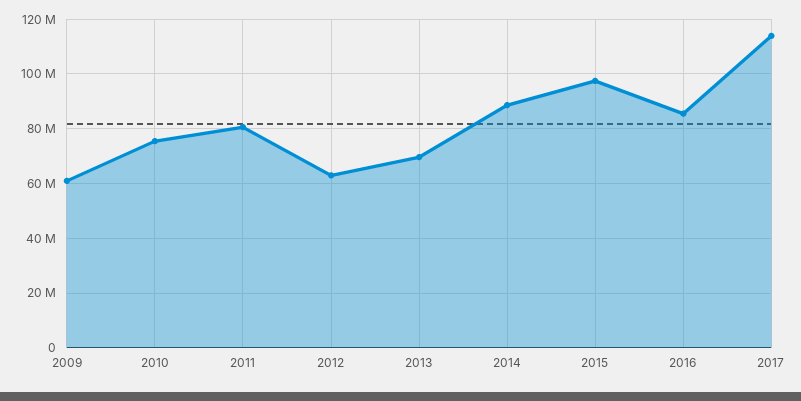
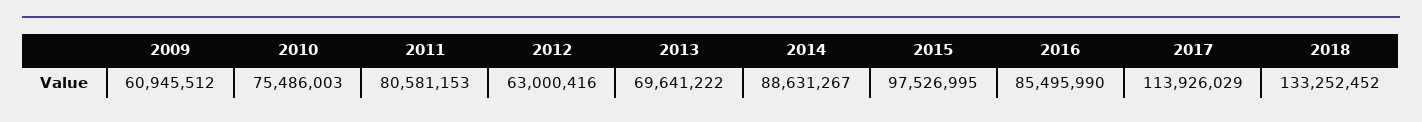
2018: none -> 133252452

